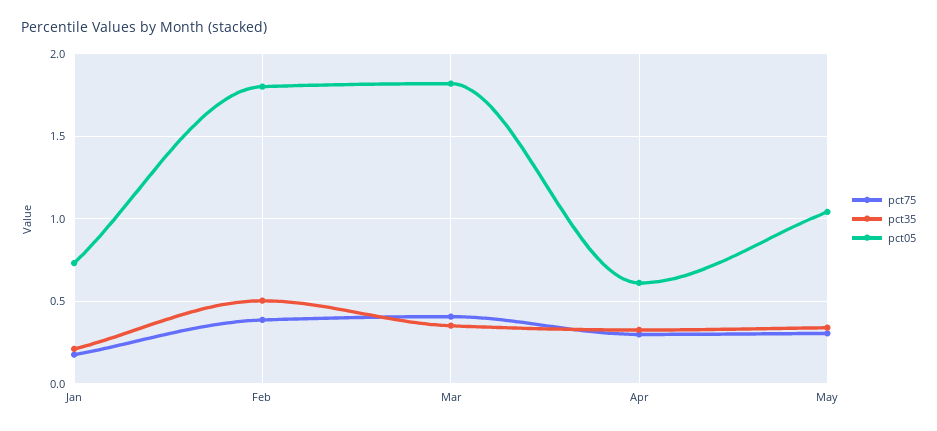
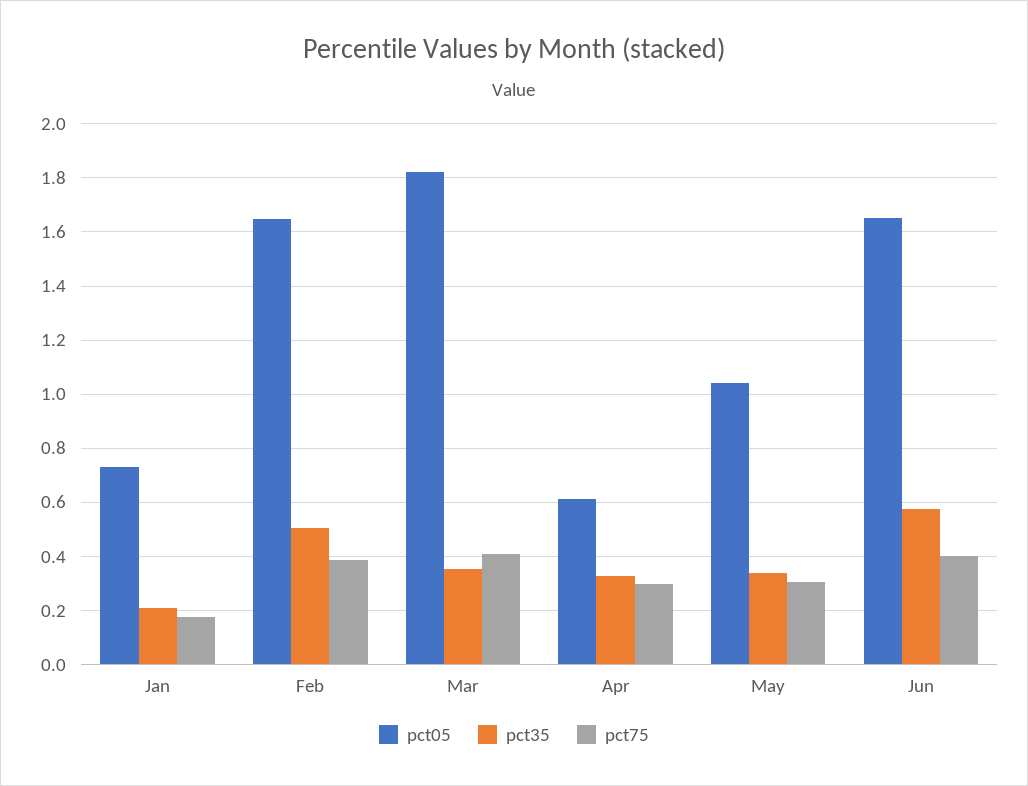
pct05, Feb: 1.8 -> 1.65
pct05, Jun: none -> 1.65
pct35, Jun: none -> 0.575
pct75, Jun: none -> 0.4

